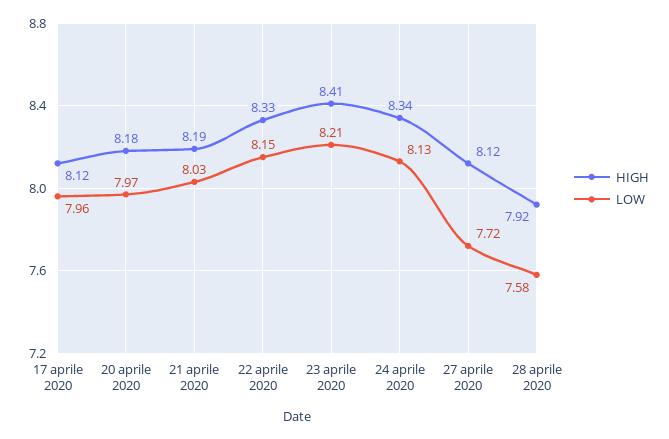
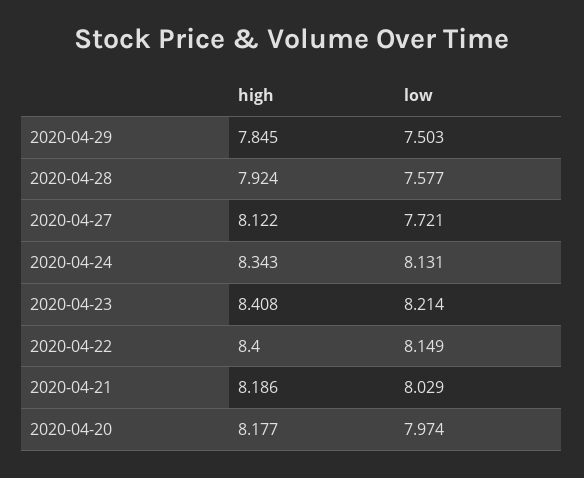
HIGH, 17 aprile 2020: 8.12 -> none
LOW, 17 aprile 2020: 7.96 -> none
HIGH, 22 aprile 2020: 8.33 -> 8.4
HIGH, 2020-04-29: none -> 7.845
LOW, 2020-04-29: none -> 7.503

